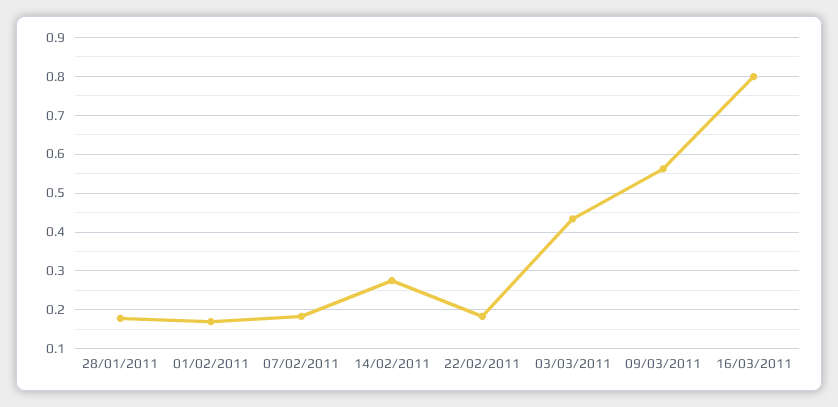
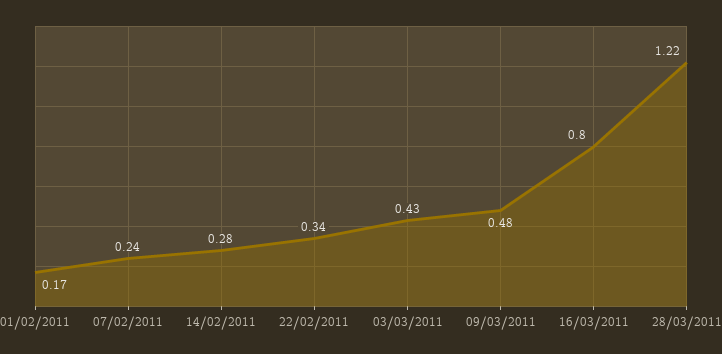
28/01/2011: 0.18 -> none
07/02/2011: 0.18 -> 0.24
22/02/2011: 0.18 -> 0.34
09/03/2011: 0.56 -> 0.48
28/03/2011: none -> 1.22

